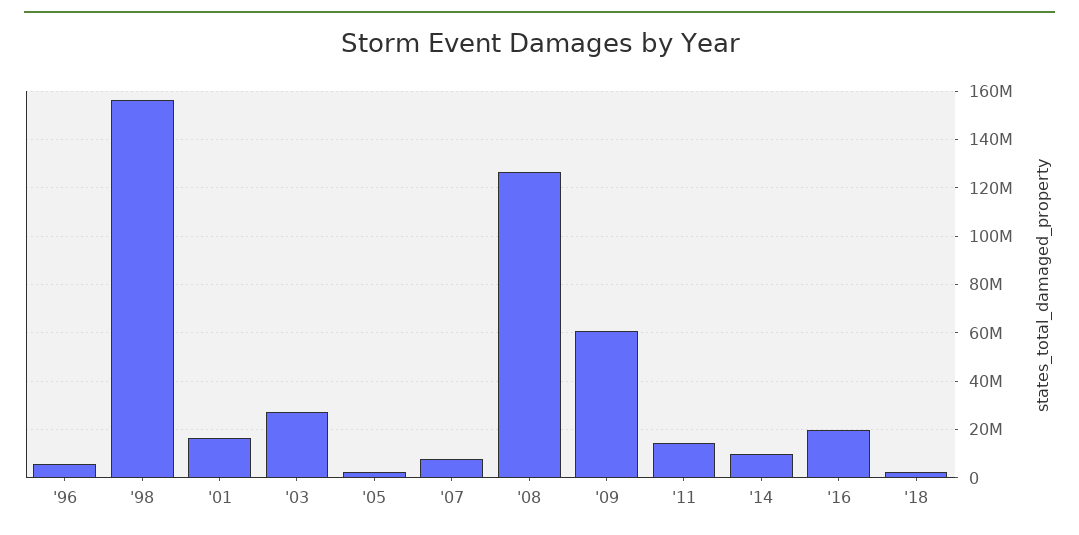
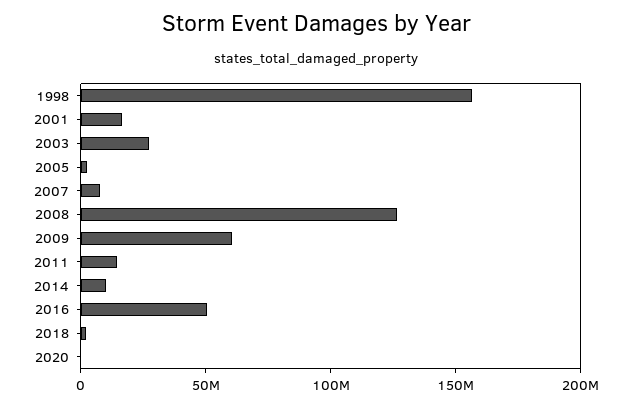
'96: 5000000 -> none
'16: 20000000 -> 50000000
2020: none -> 0

